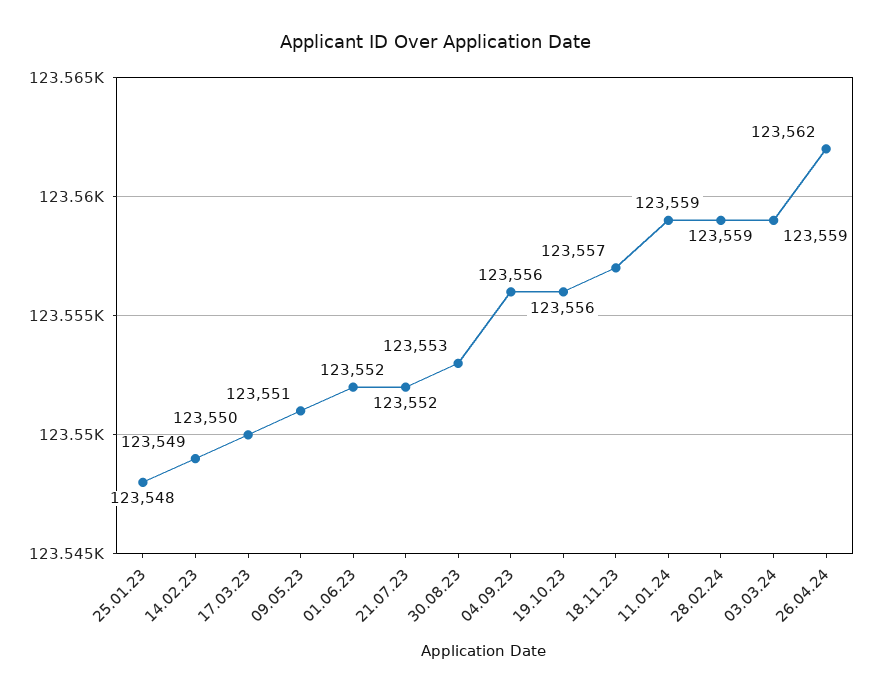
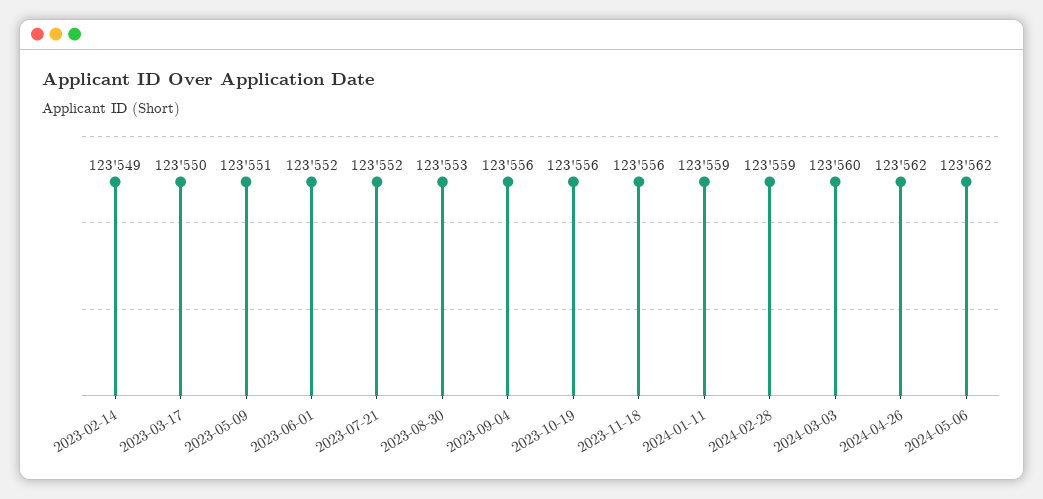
25.01.23: 123548 -> none
18.11.23: 123557 -> 123556
03.03.24: 123559 -> 123560
2024-05-06: none -> 123562

